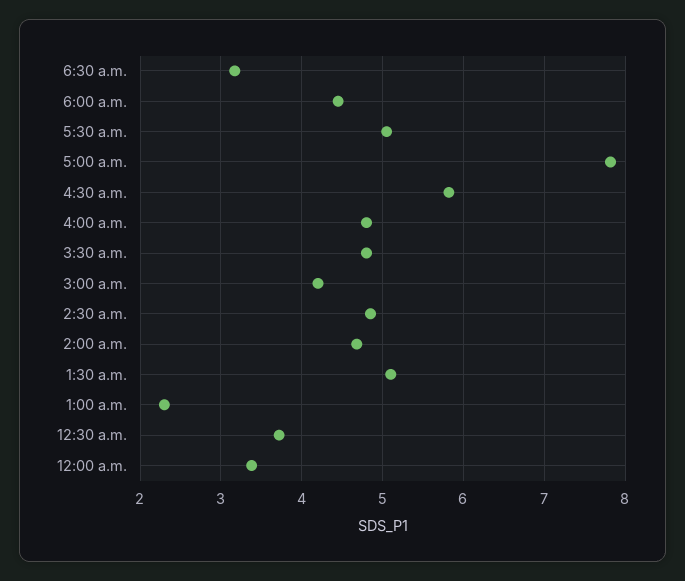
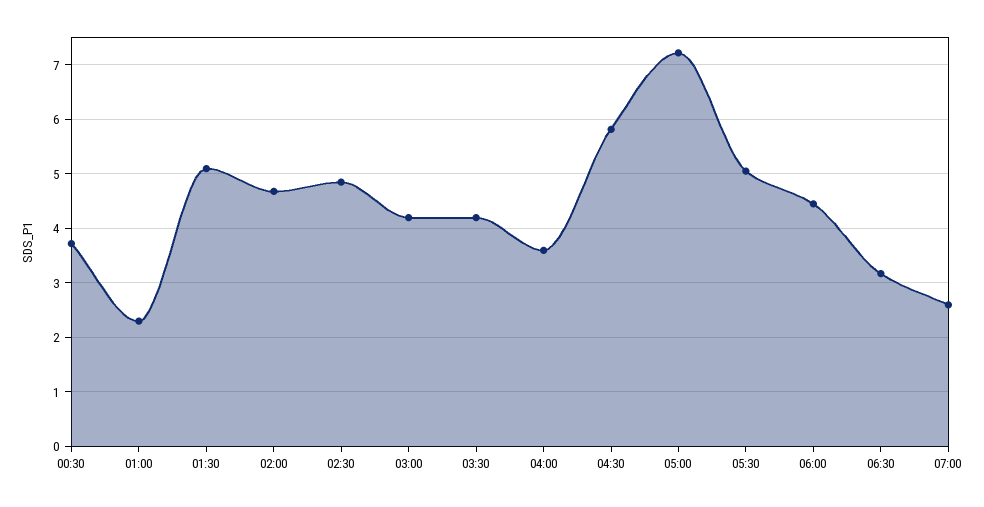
5:00 a.m.: 7.8 -> 7.2
4:00 a.m.: 4.8 -> 3.6
3:30 a.m.: 4.8 -> 4.2
12:00 a.m.: 3.4 -> none
07:00: none -> 2.6

